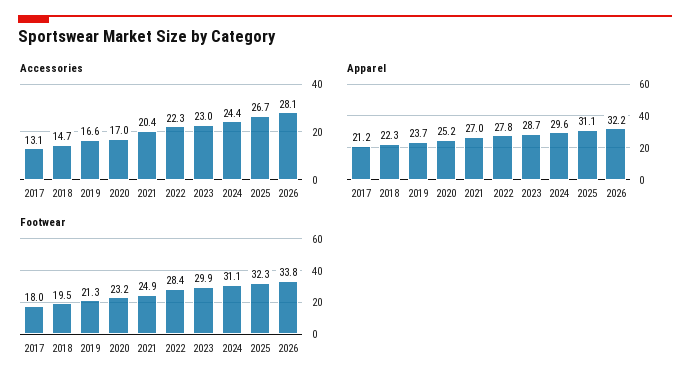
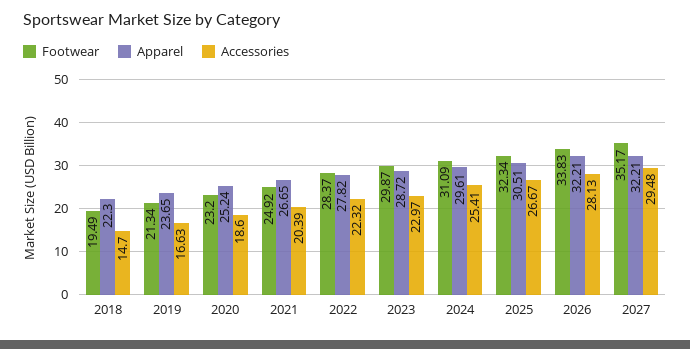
Accessories, 2017: 13.1 -> none
Accessories, 2020: 17 -> 18.6
Accessories, 2024: 24.4 -> 25.41
Apparel, 2017: 21.2 -> none
Apparel, 2021: 27 -> 26.65
Apparel, 2025: 31.1 -> 30.51
Footwear, 2017: 18 -> none
Footwear, 2027: none -> 35.17
Apparel, 2027: none -> 32.21
Accessories, 2027: none -> 29.48

